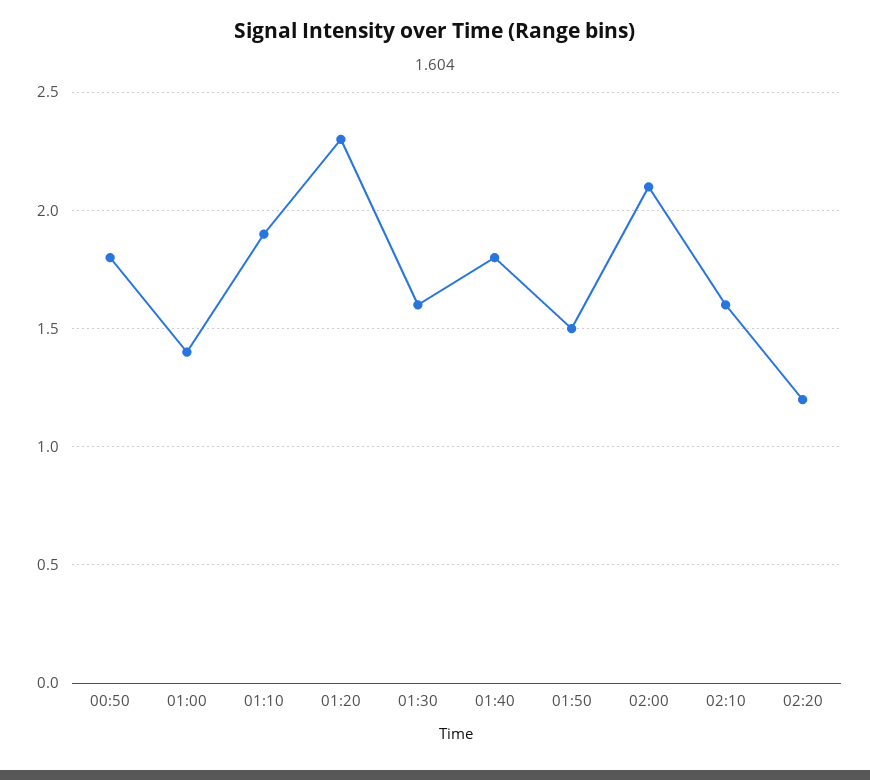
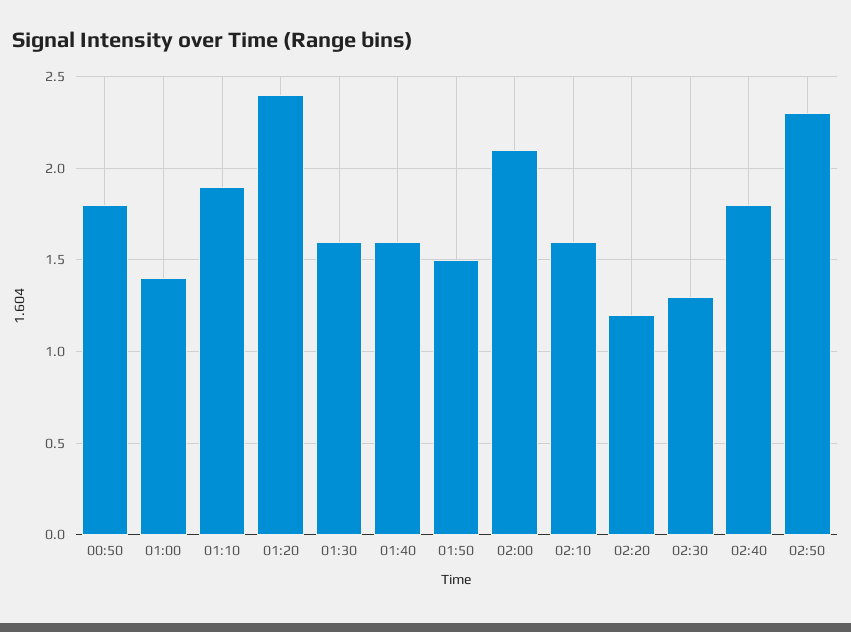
01:20: 2.3 -> 2.4
01:40: 1.8 -> 1.6
02:30: none -> 1.3
02:40: none -> 1.8
02:50: none -> 2.3

